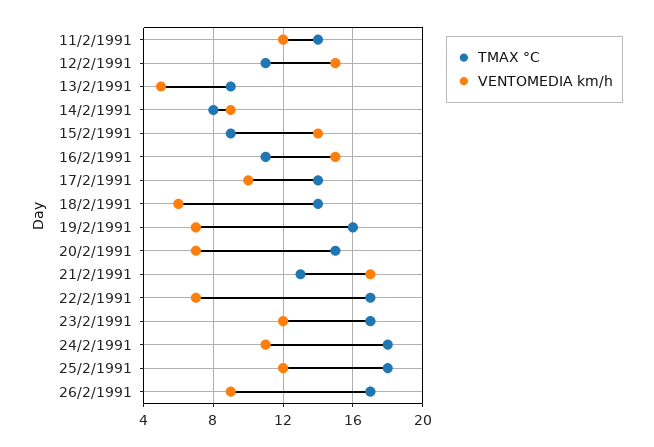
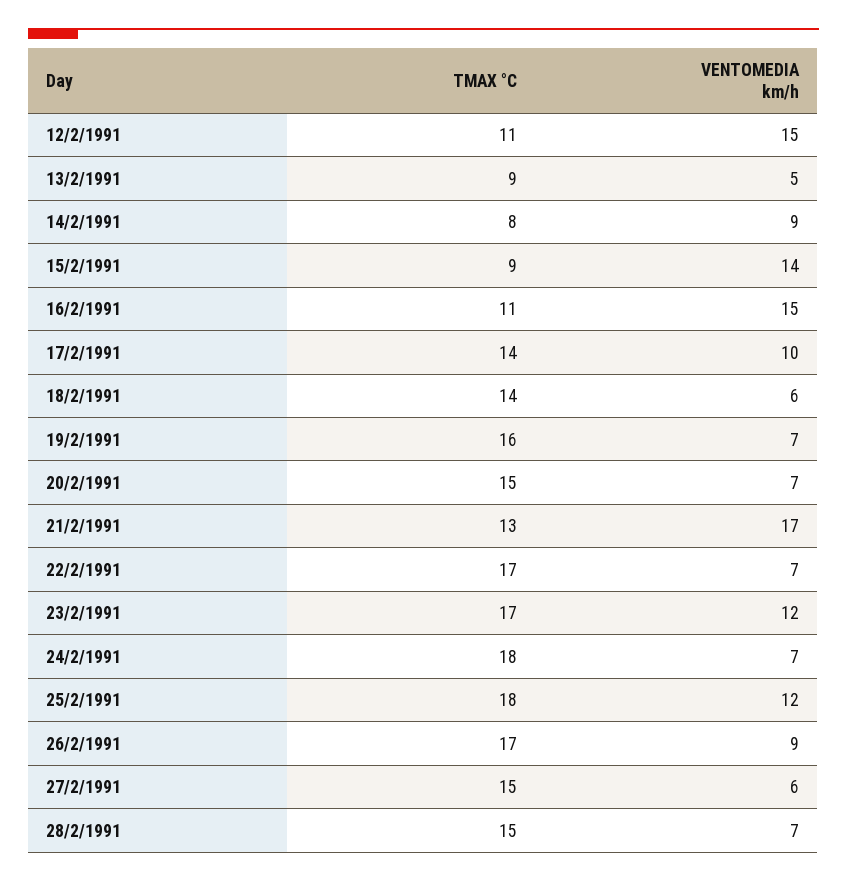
TMAX °C, 11/2/1991: 14 -> none
VENTOMEDIA km/h, 11/2/1991: 12 -> none
VENTOMEDIA km/h, 24/2/1991: 11 -> 7
TMAX °C, 27/2/1991: none -> 15
VENTOMEDIA km/h, 27/2/1991: none -> 6
TMAX °C, 28/2/1991: none -> 15
VENTOMEDIA km/h, 28/2/1991: none -> 7

